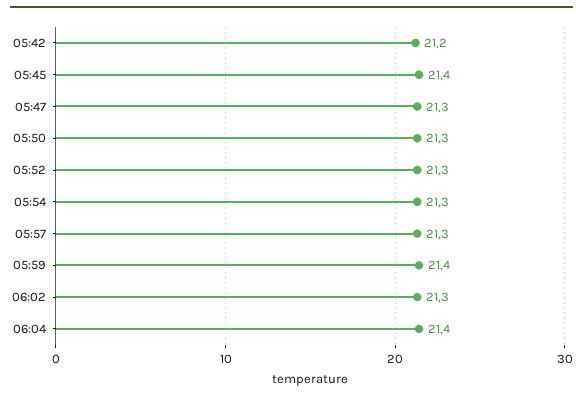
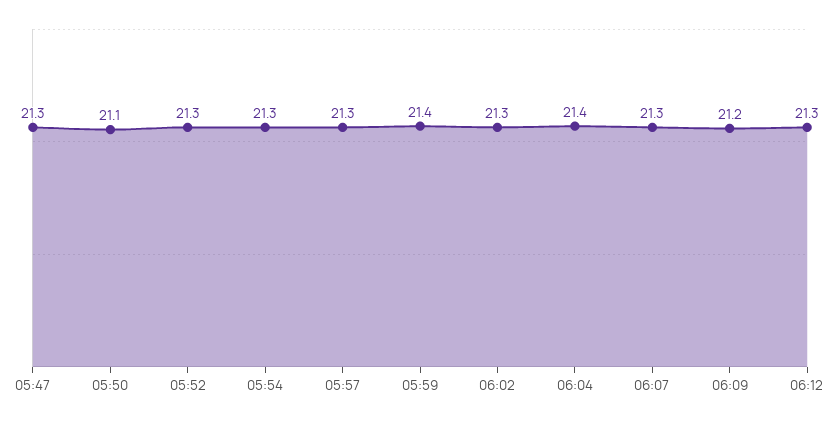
05:42: 21.2 -> none
05:45: 21.4 -> none
05:50: 21.3 -> 21.1
06:07: none -> 21.3
06:09: none -> 21.2
06:12: none -> 21.3

